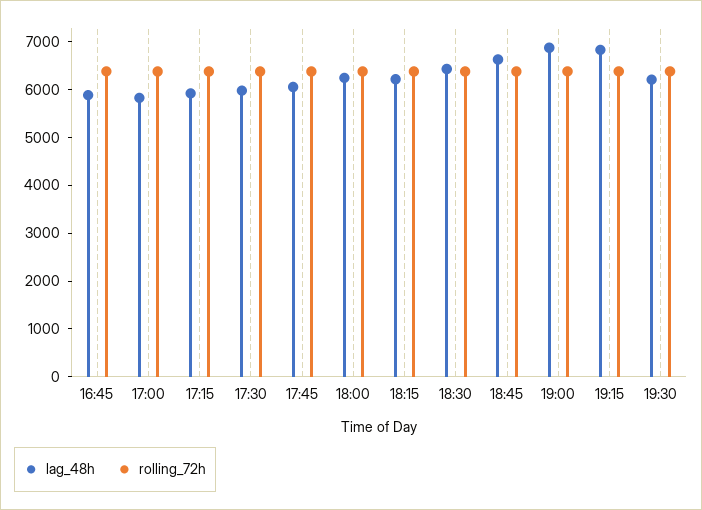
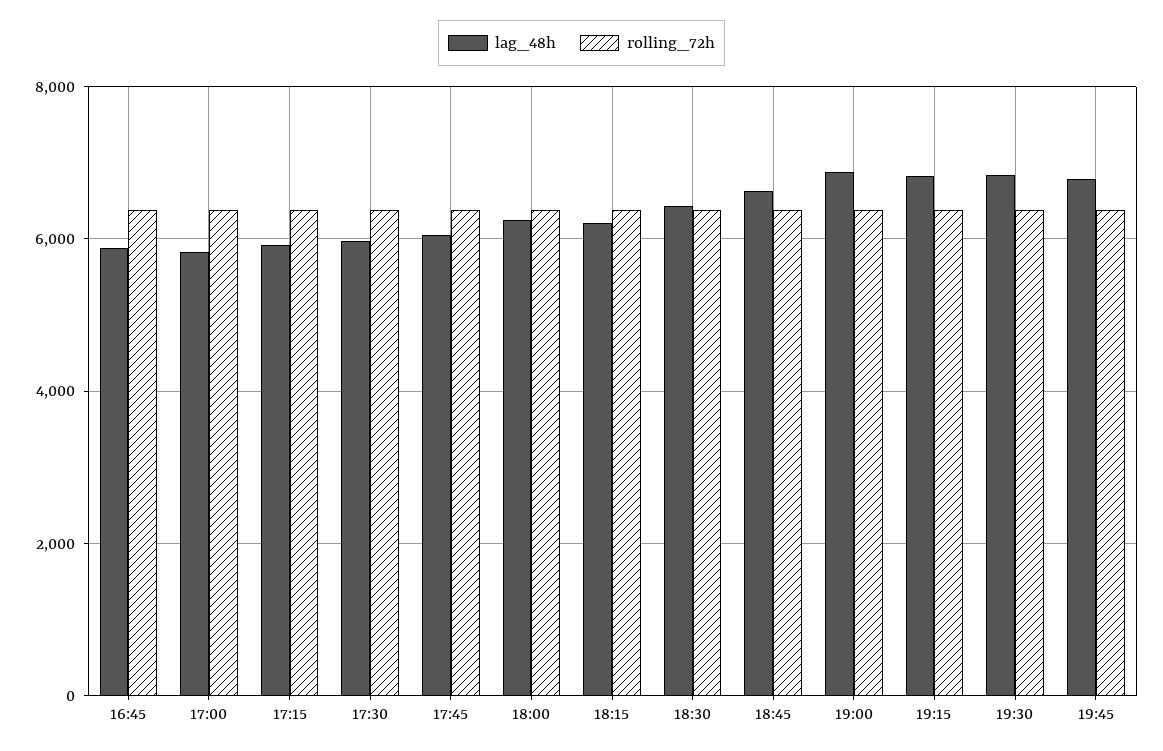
lag_48h, 19:30: 6200 -> 6800
lag_48h, 19:45: none -> 6800
rolling_72h, 19:45: none -> 6400

